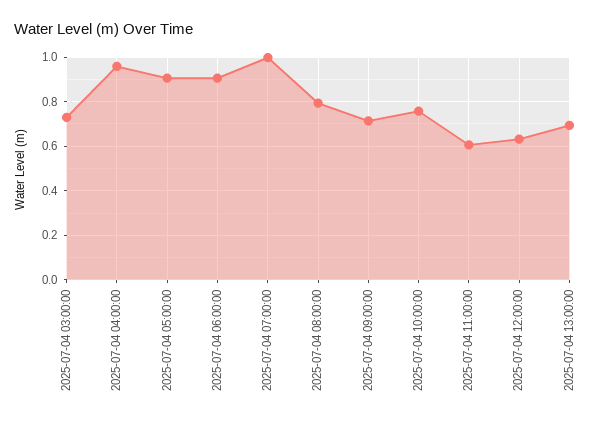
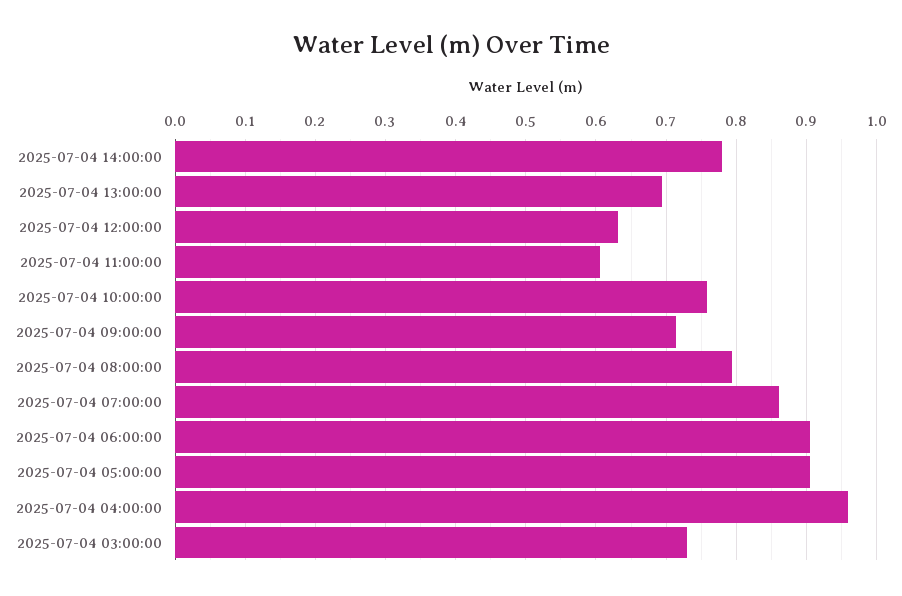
2025-07-04 07:00:00: 1 -> 0.86
2025-07-04 14:00:00: none -> 0.78

